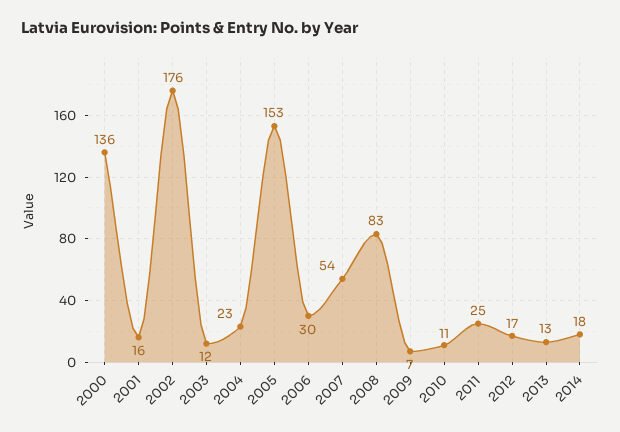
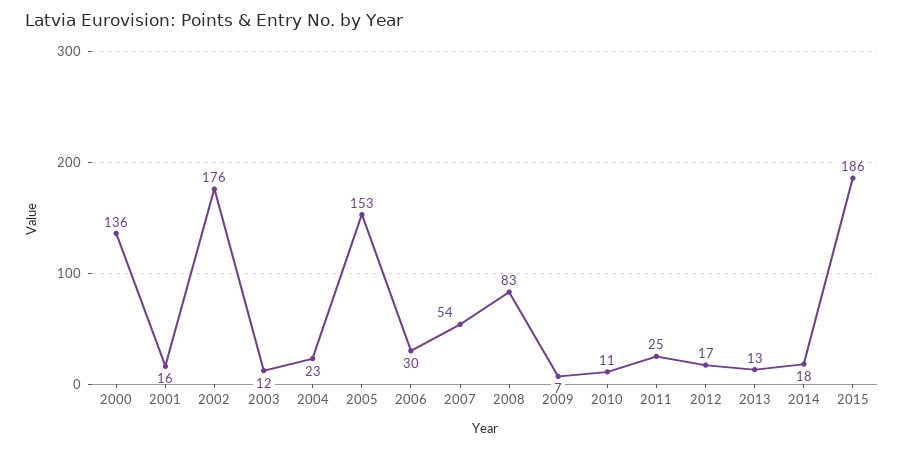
2015: none -> 186

